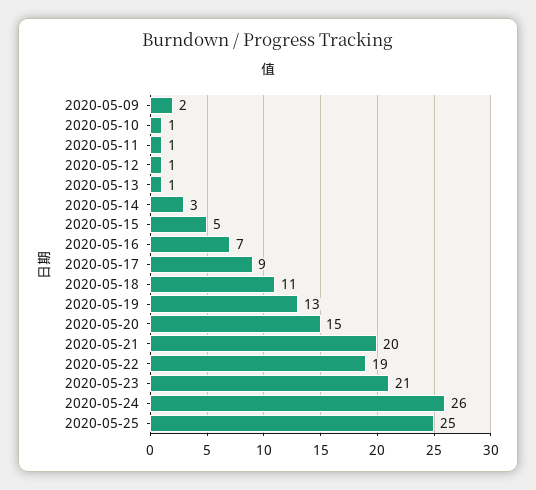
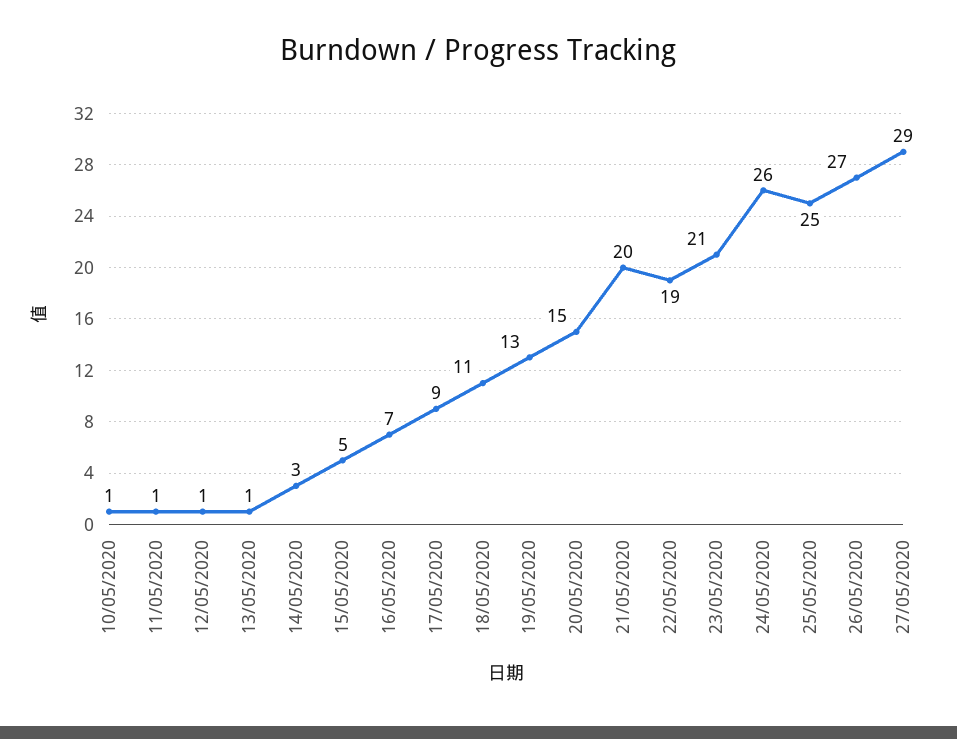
2020-05-09: 2 -> none
26/05/2020: none -> 27
27/05/2020: none -> 29

